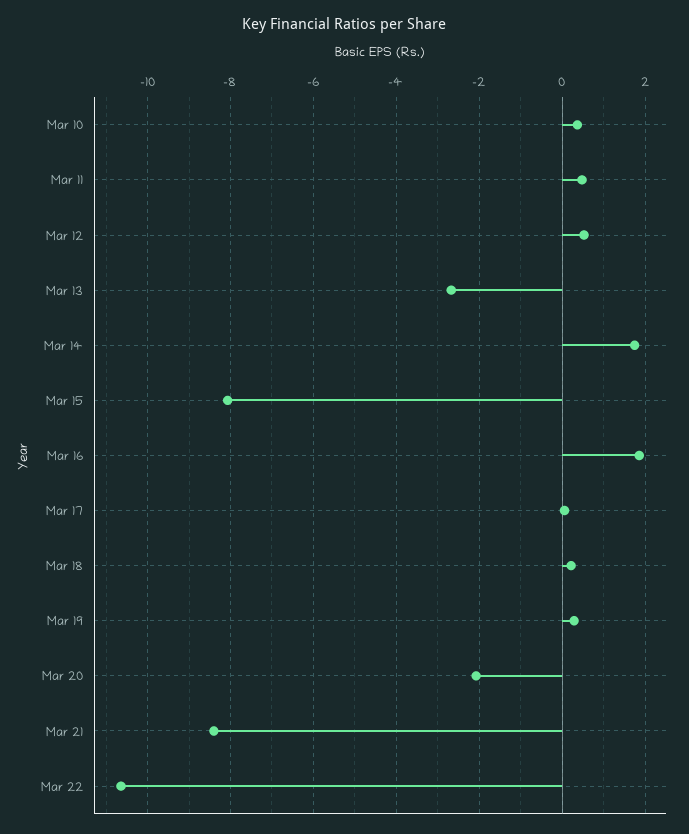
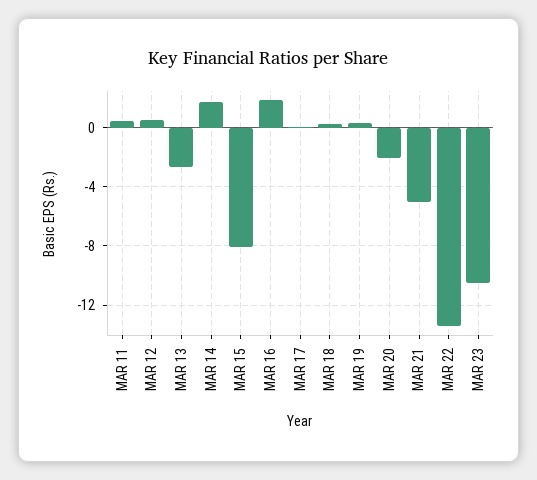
Mar 10: 0.4 -> none
Mar 21: -8.4 -> -5
Mar 22: -10.6 -> -13.5
MAR 23: none -> -10.5

